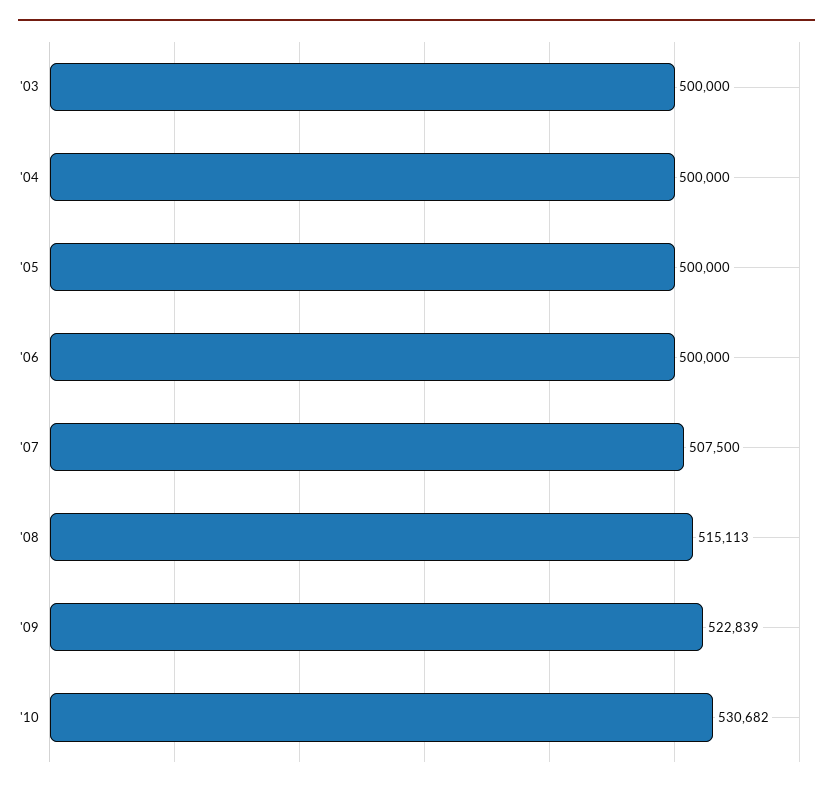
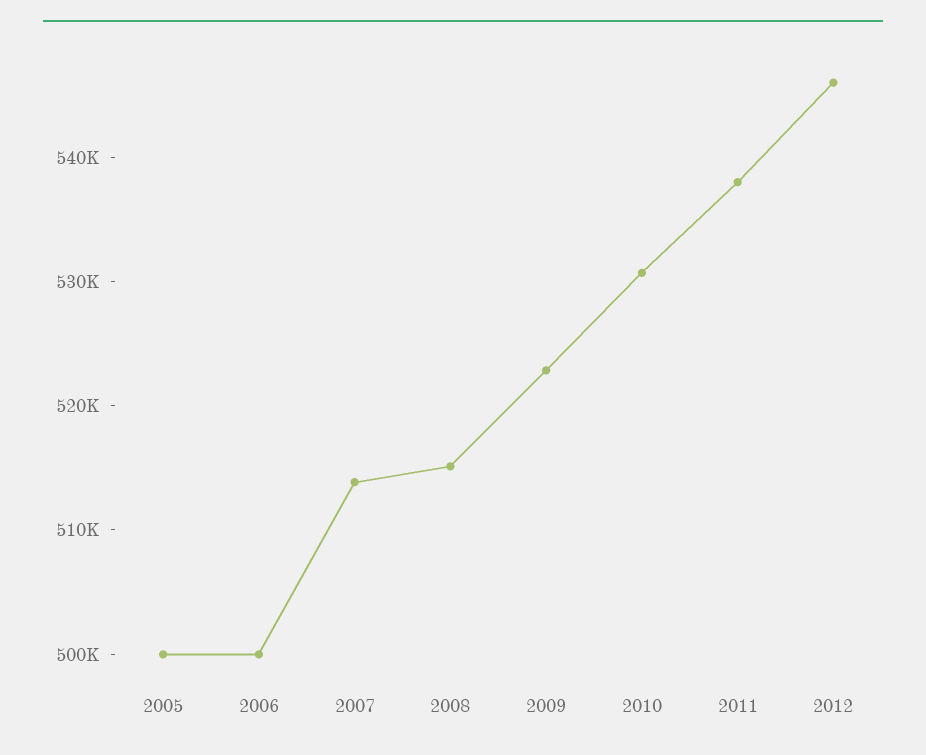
'03: 500000 -> none
'04: 500000 -> none
'07: 507500 -> 514000
2011: none -> 538000
2012: none -> 546000

